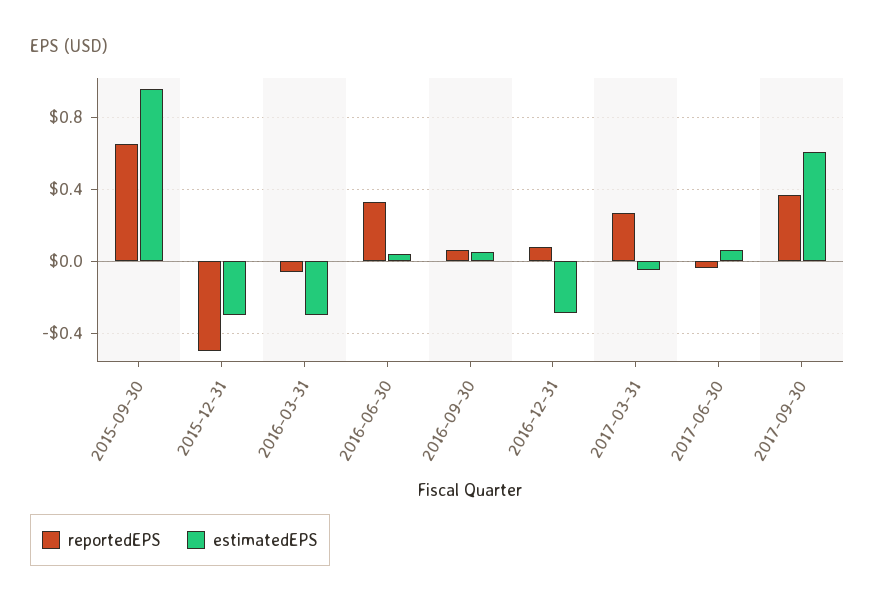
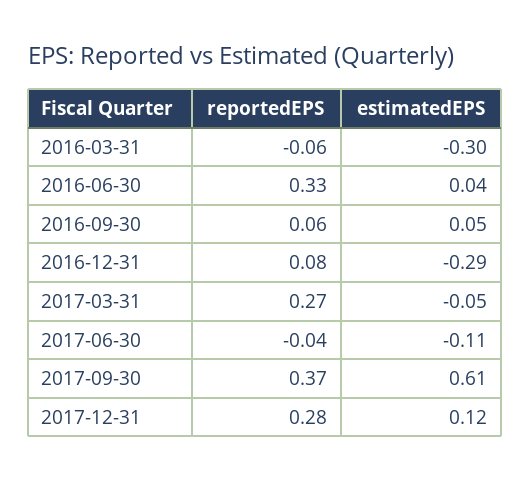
reportedEPS, 2015-09-30: 0.65 -> none
estimatedEPS, 2015-09-30: 0.95 -> none
reportedEPS, 2015-12-31: -0.5 -> none
estimatedEPS, 2015-12-31: -0.3 -> none
estimatedEPS, 2017-06-30: 0.05 -> -0.11
reportedEPS, 2017-12-31: none -> 0.28
estimatedEPS, 2017-12-31: none -> 0.12

